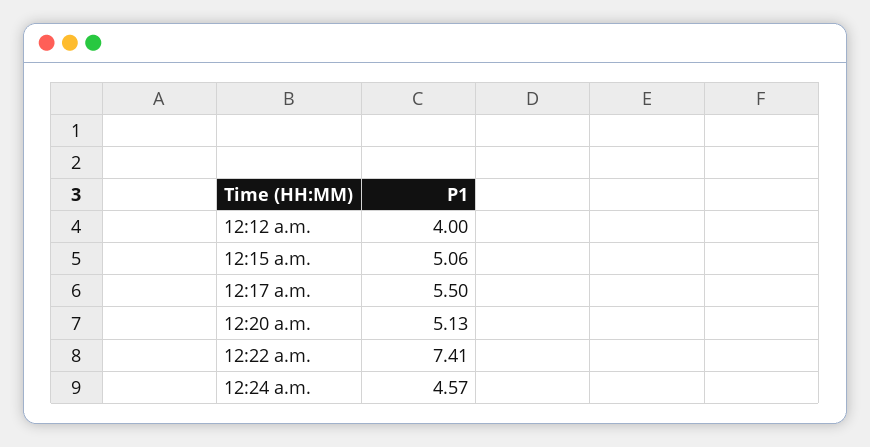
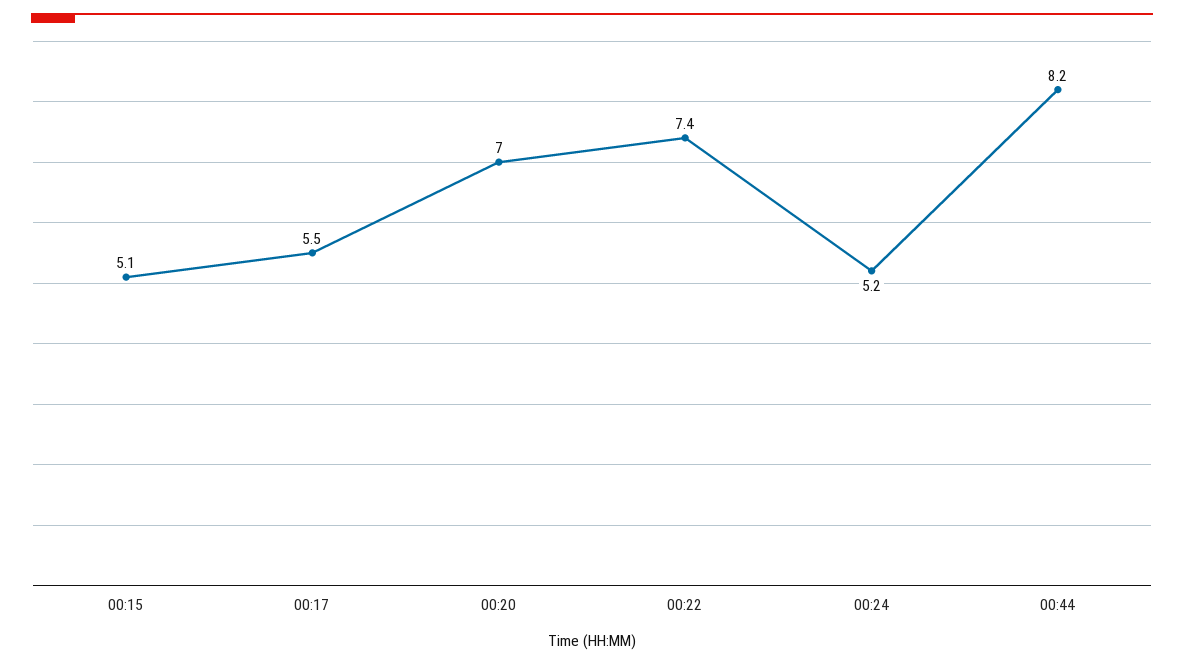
12:12 a.m.: 4 -> none
12:20 a.m.: 5.13 -> 7
12:24 a.m.: 4.57 -> 5.2
00:44: none -> 8.2

